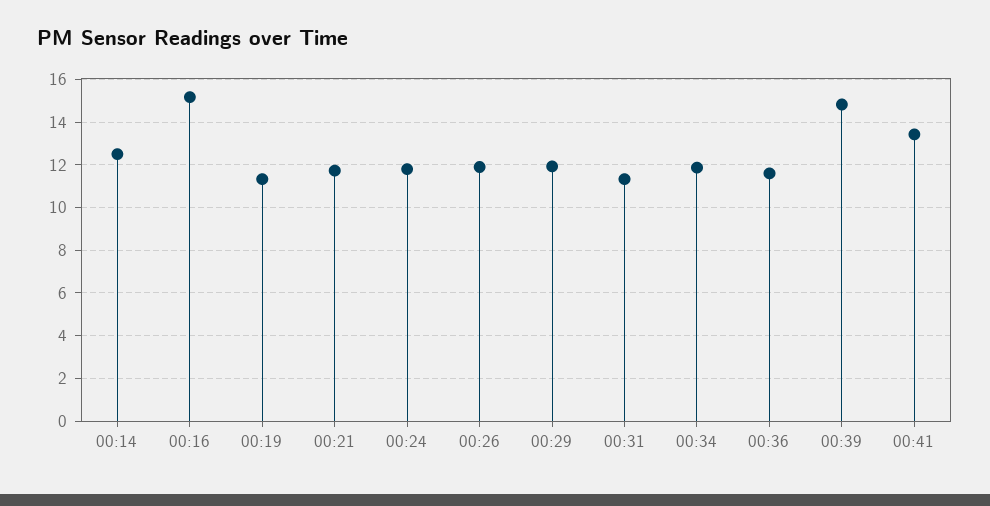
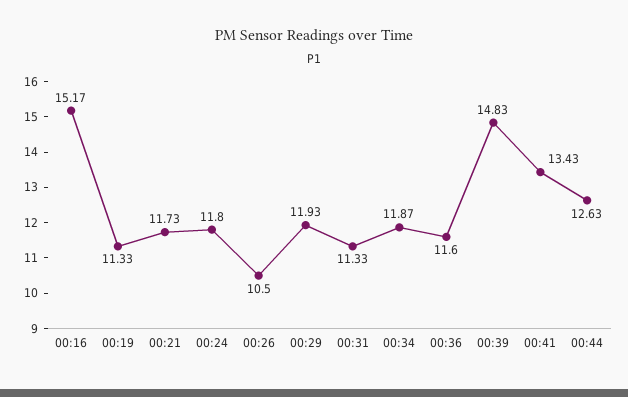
00:14: 12.5 -> none
00:26: 12 -> 10.5
00:44: none -> 12.63

